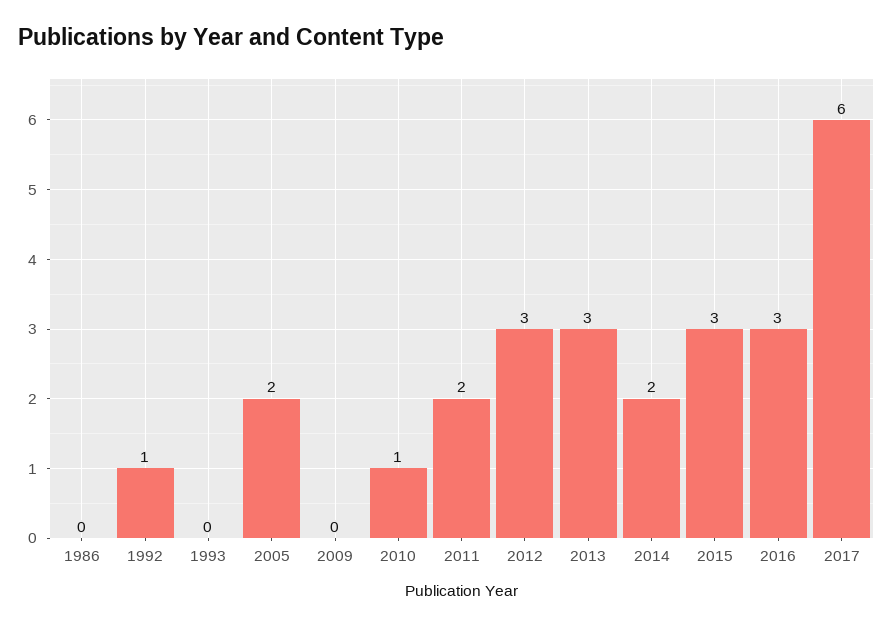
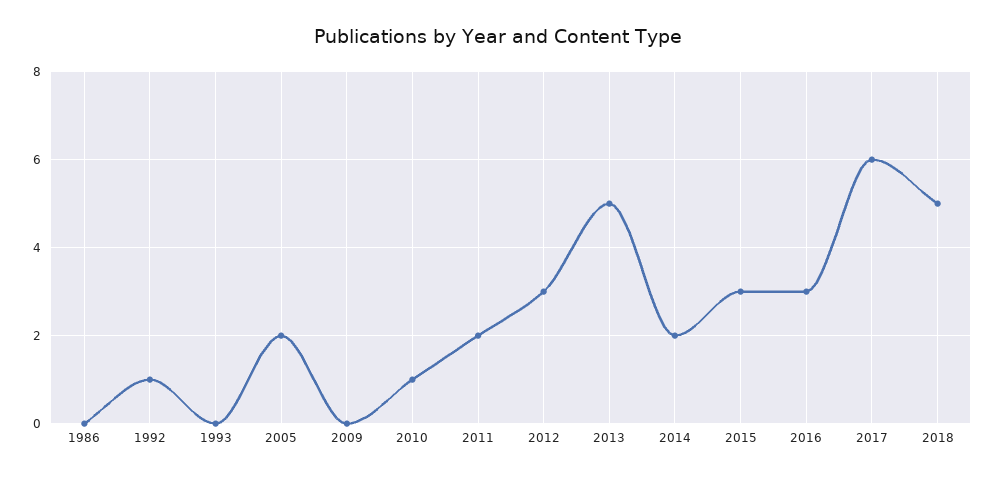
2013: 3 -> 5
2018: none -> 5

